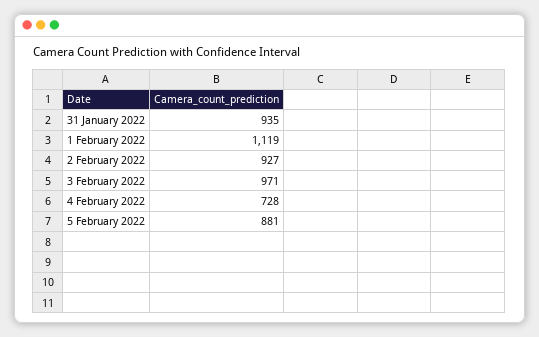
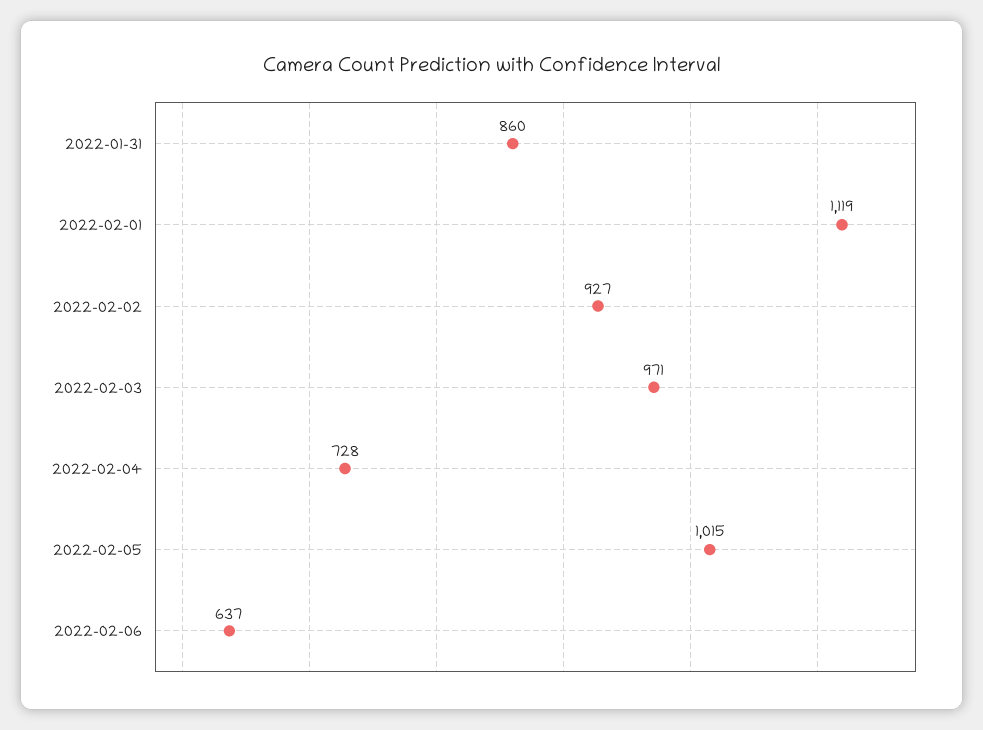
31 January 2022: 935 -> 860
5 February 2022: 881 -> 1015
2022-02-06: none -> 637

